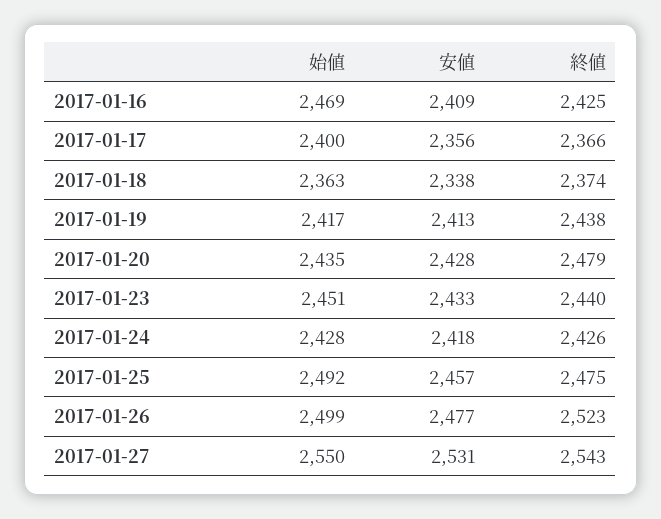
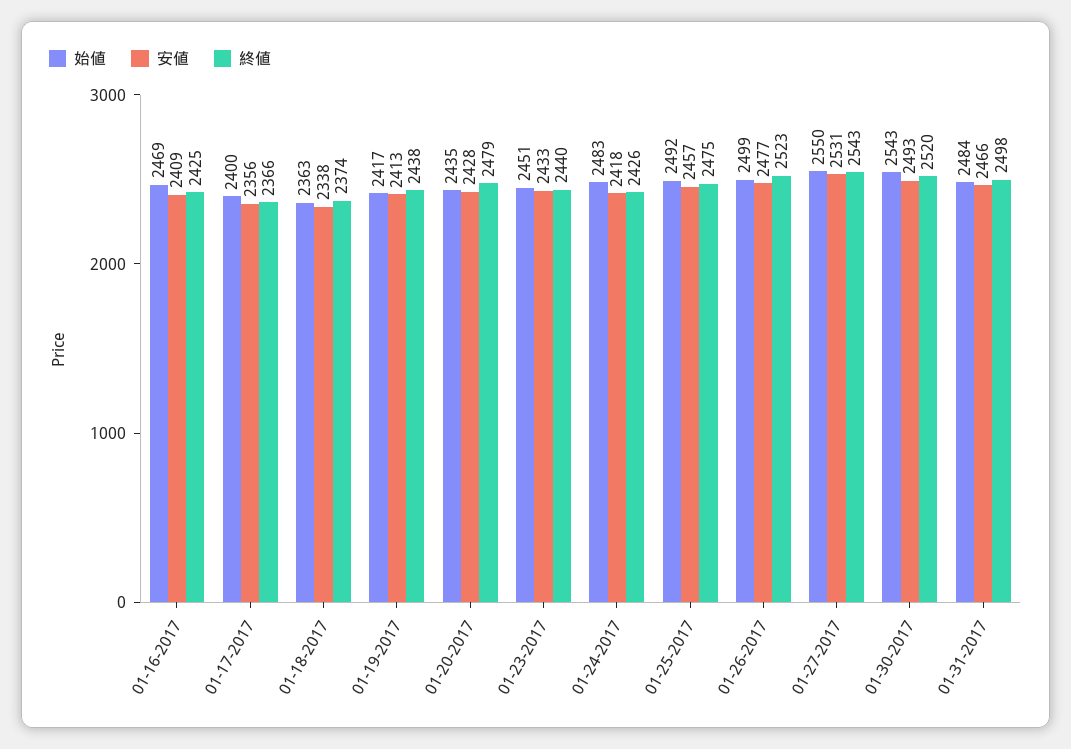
始値, 2017-01-24: 2428 -> 2483
始値, 01-30-2017: none -> 2543
安値, 01-30-2017: none -> 2493
終値, 01-30-2017: none -> 2520
始値, 01-31-2017: none -> 2484
安値, 01-31-2017: none -> 2466
終値, 01-31-2017: none -> 2498

